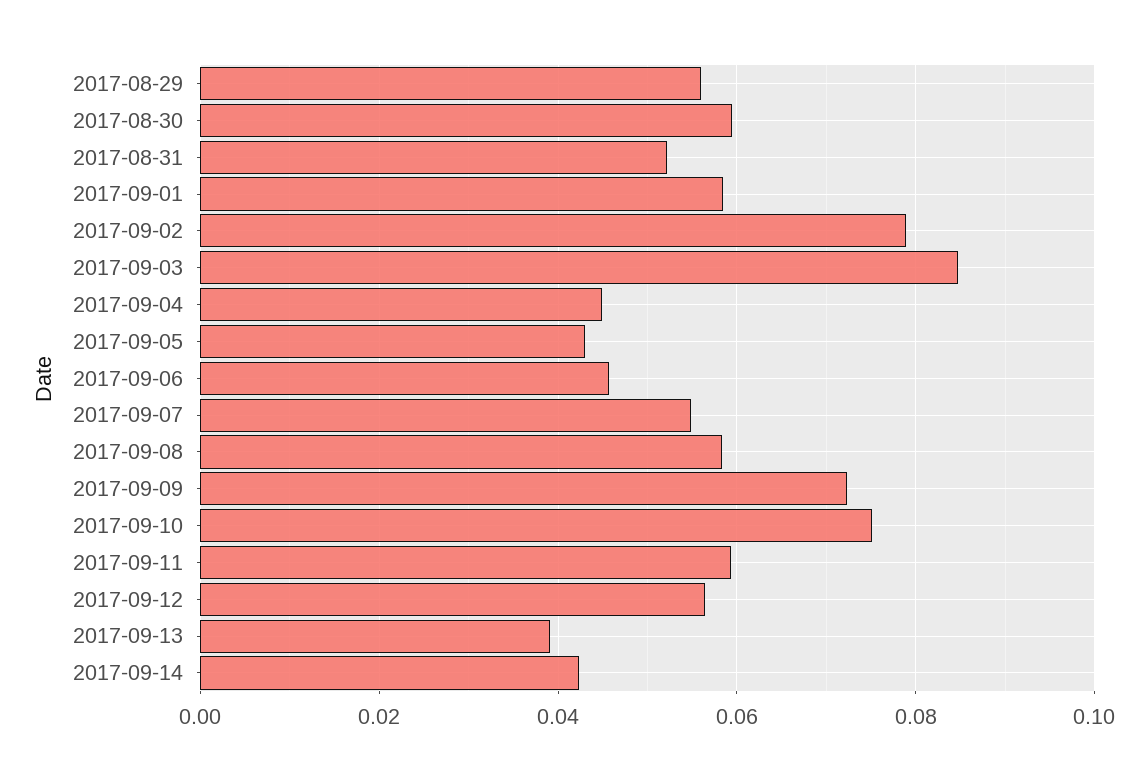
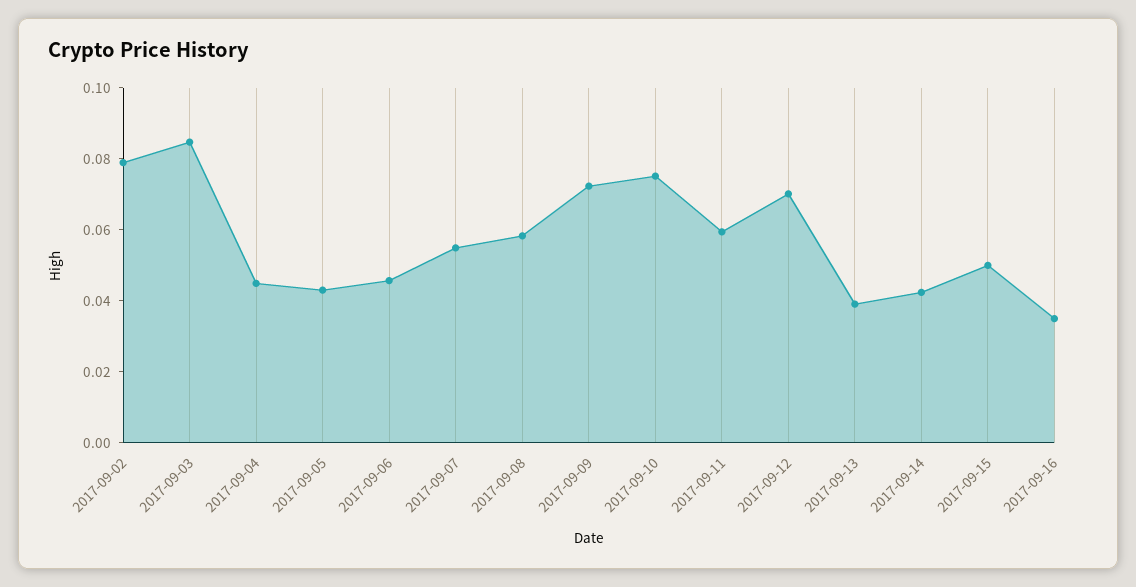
2017-08-29: 0.056 -> none
2017-08-30: 0.06 -> none
2017-08-31: 0.052 -> none
2017-09-01: 0.058 -> none
2017-09-12: 0.056 -> 0.07
2017-09-15: none -> 0.05
2017-09-16: none -> 0.035

